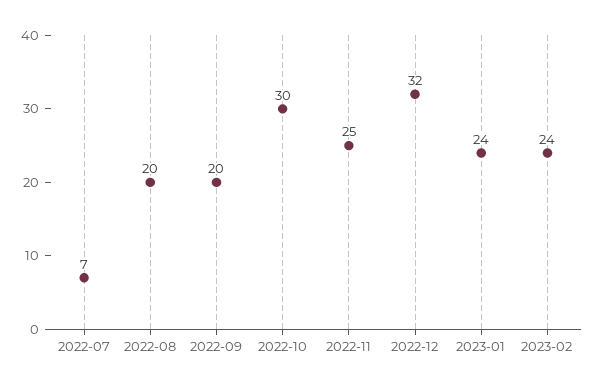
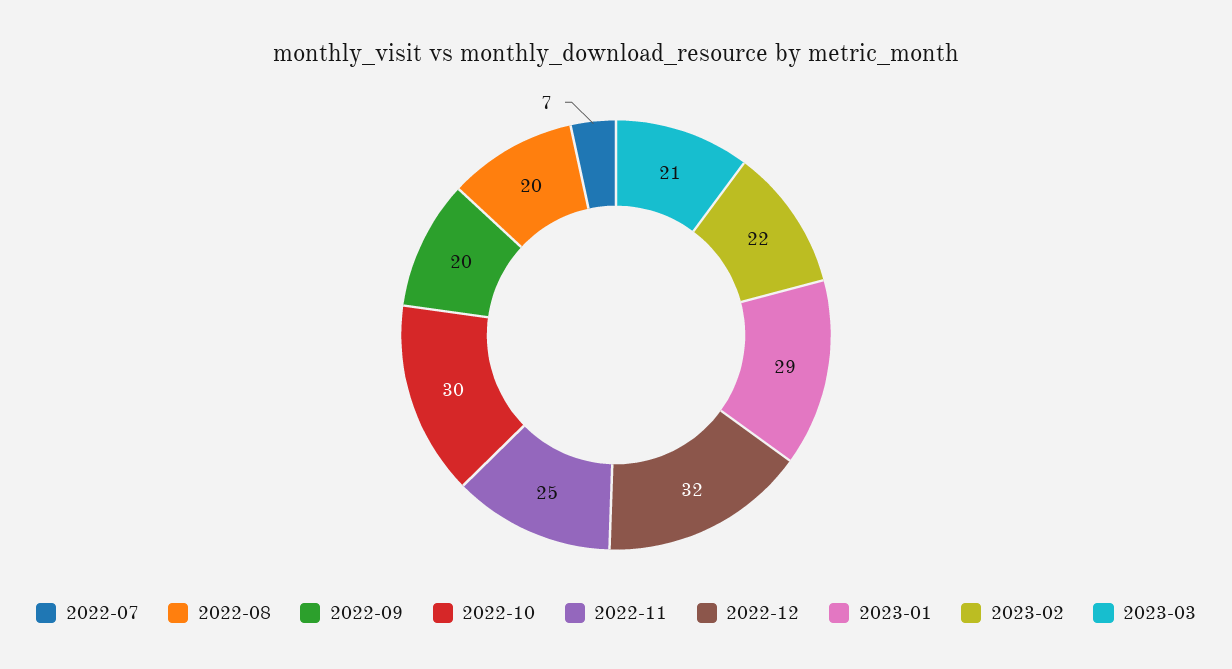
2023-01: 24 -> 29
2023-02: 24 -> 22
2023-03: none -> 21

